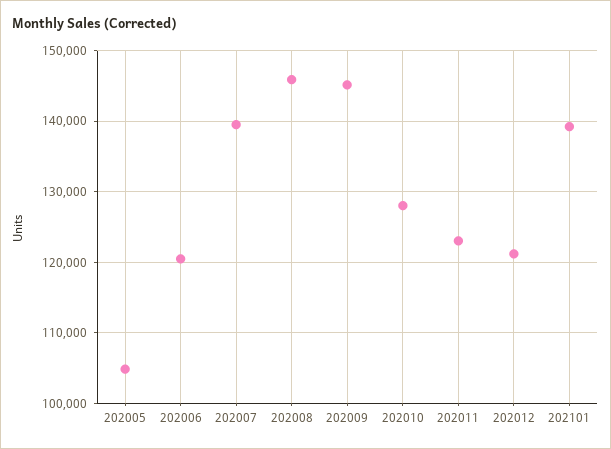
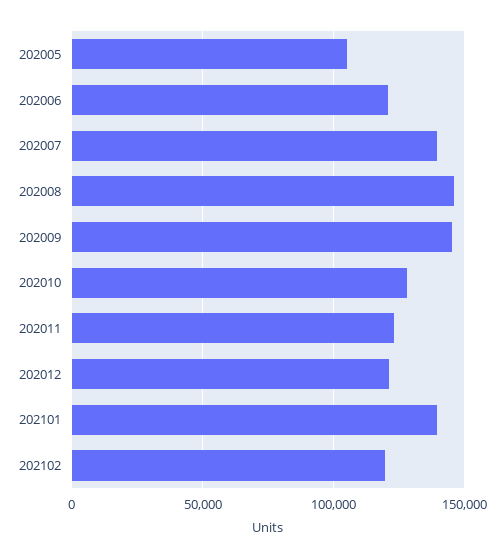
202102: none -> 120000

